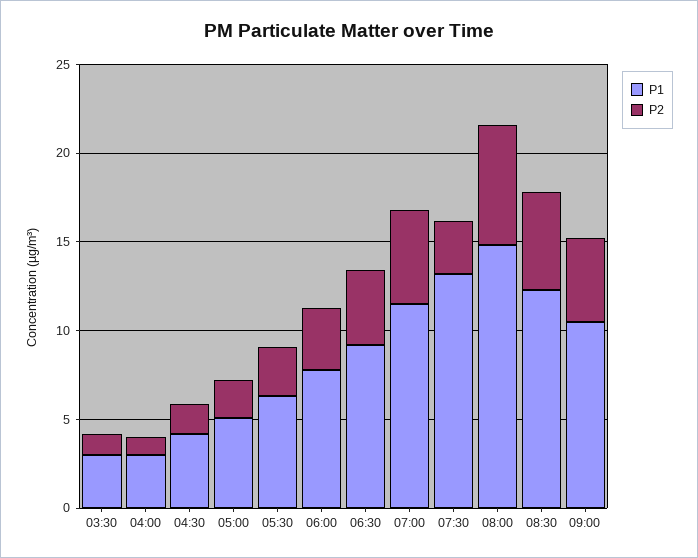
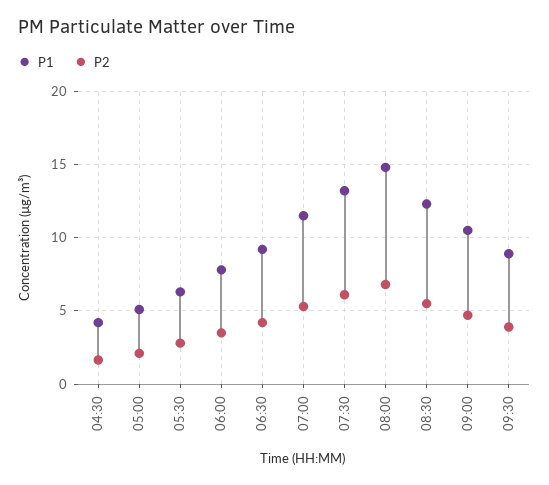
P1, 03:30: 3 -> none
P2, 03:30: 1 -> none
P1, 04:00: 3 -> none
P2, 04:00: 1 -> none
P2, 07:30: 3 -> 6
P1, 09:30: none -> 9
P2, 09:30: none -> 4

